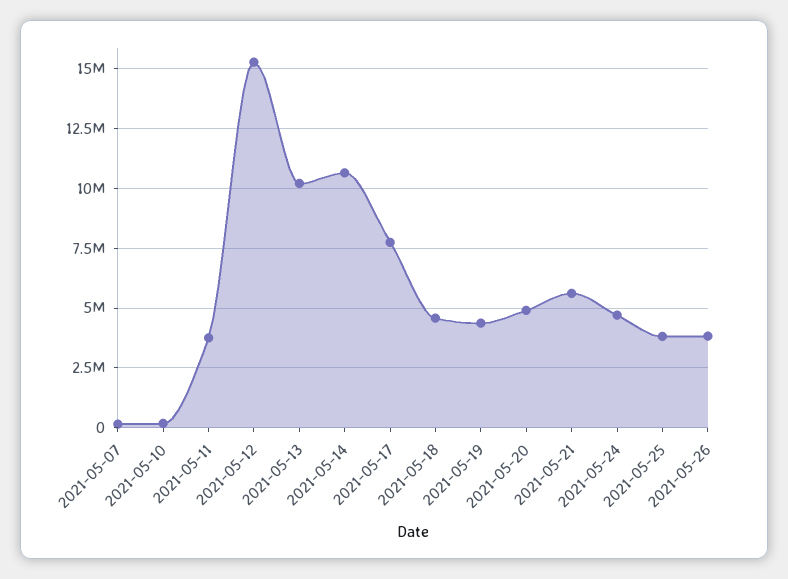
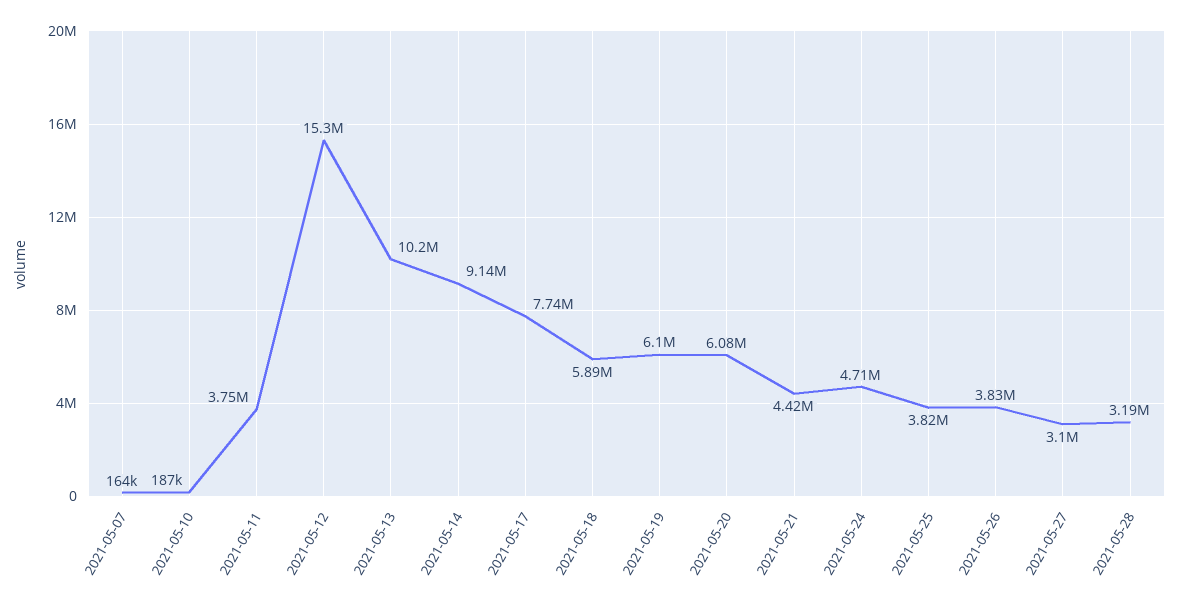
2021-05-14: 10500000 -> 9140000
2021-05-18: 4500000 -> 5890000
2021-05-19: 4500000 -> 6100000
2021-05-20: 5000000 -> 6080000
2021-05-21: 5500000 -> 4420000
2021-05-27: none -> 3100000
2021-05-28: none -> 3190000

